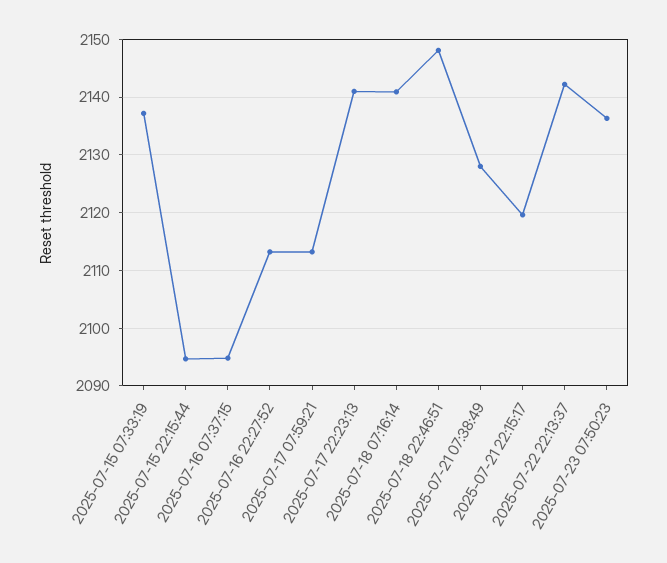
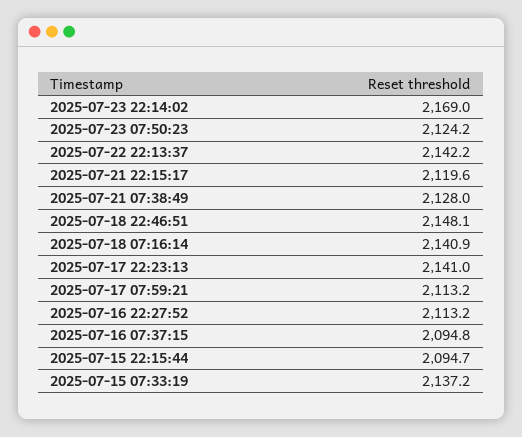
2025-07-23 07:50:23: 2136 -> 2124.2
2025-07-23 22:14:02: none -> 2169

